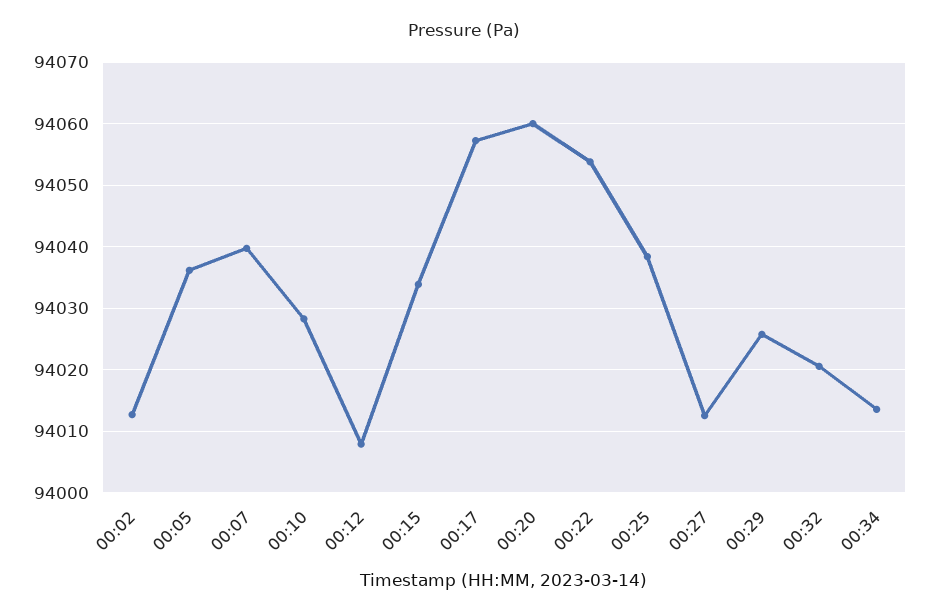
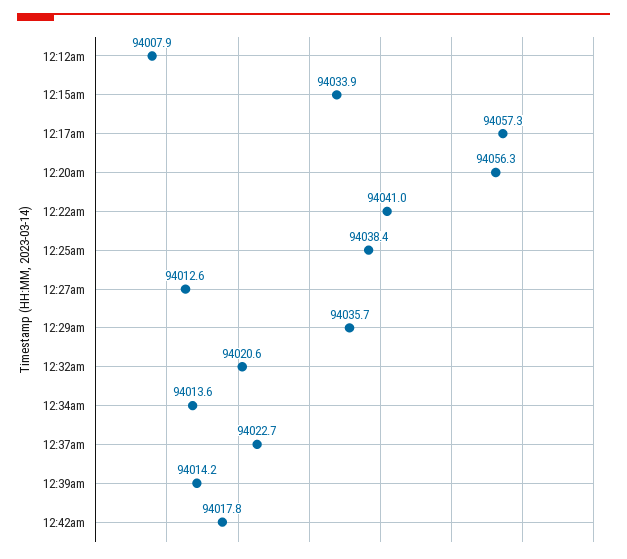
00:02: 94013 -> none
00:05: 94036 -> none
00:07: 94040 -> none
00:10: 94028 -> none
00:20: 94060 -> 94056.3
00:22: 94054 -> 94041
00:29: 94026 -> 94035.7
12:37am: none -> 94022.7
12:39am: none -> 94014.2
12:42am: none -> 94017.8

